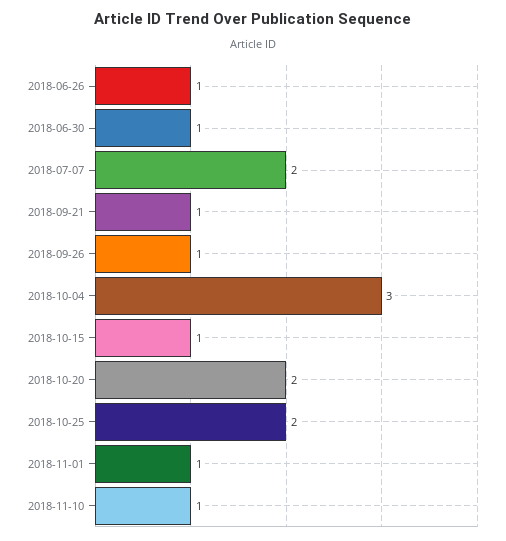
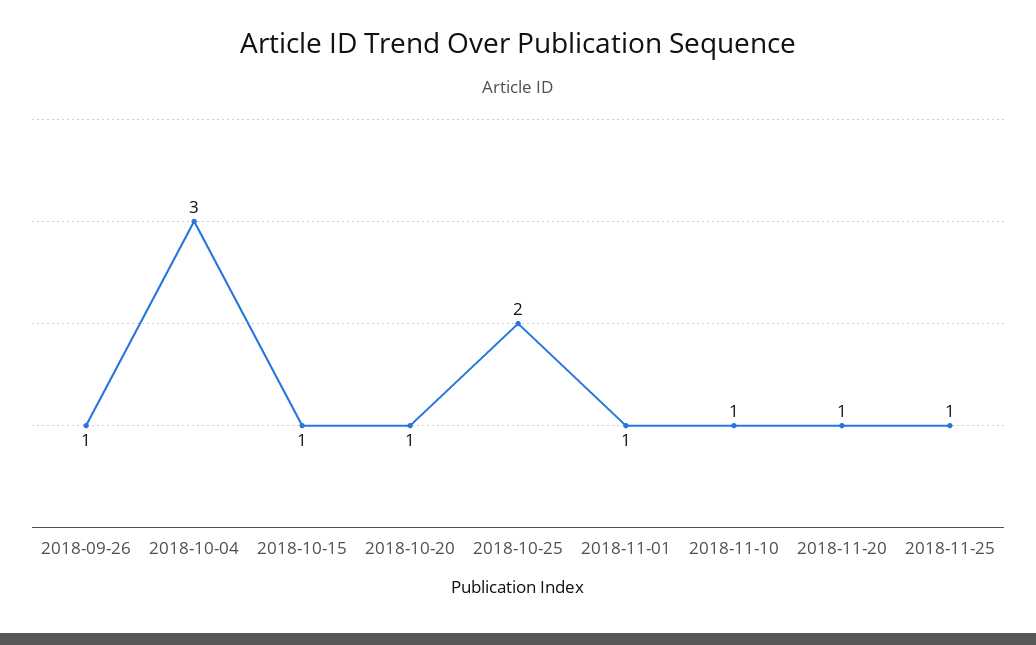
2018-06-26: 1 -> none
2018-06-30: 1 -> none
2018-07-07: 2 -> none
2018-09-21: 1 -> none
2018-10-20: 2 -> 1
2018-11-20: none -> 1
2018-11-25: none -> 1

